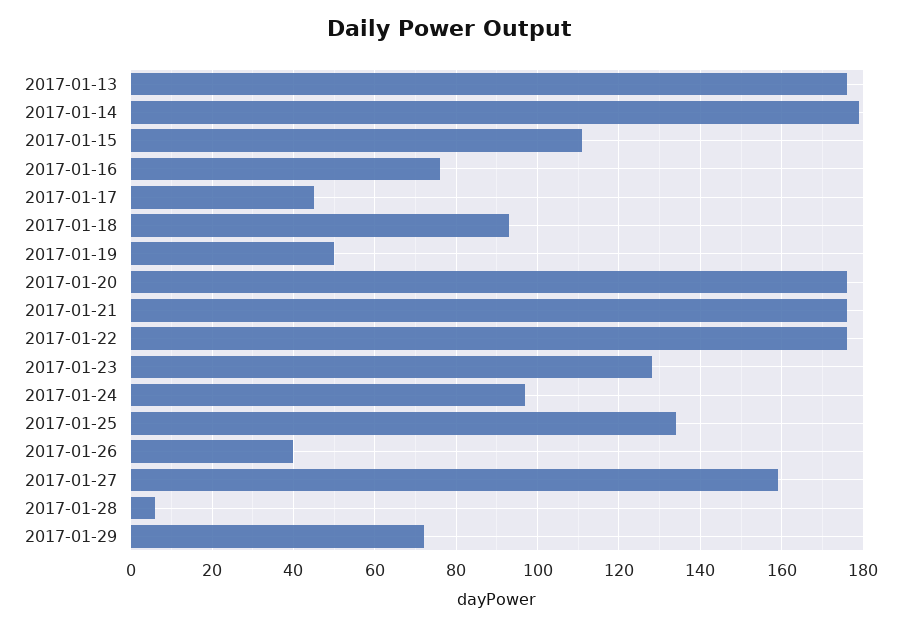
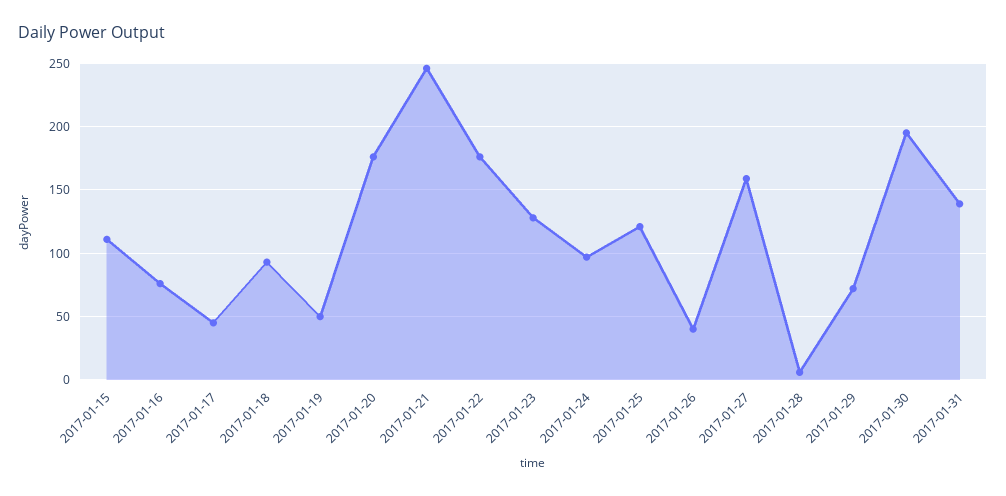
2017-01-13: 175 -> none
2017-01-14: 180 -> none
2017-01-21: 175 -> 245
2017-01-25: 135 -> 120
2017-01-30: none -> 195
2017-01-31: none -> 140

